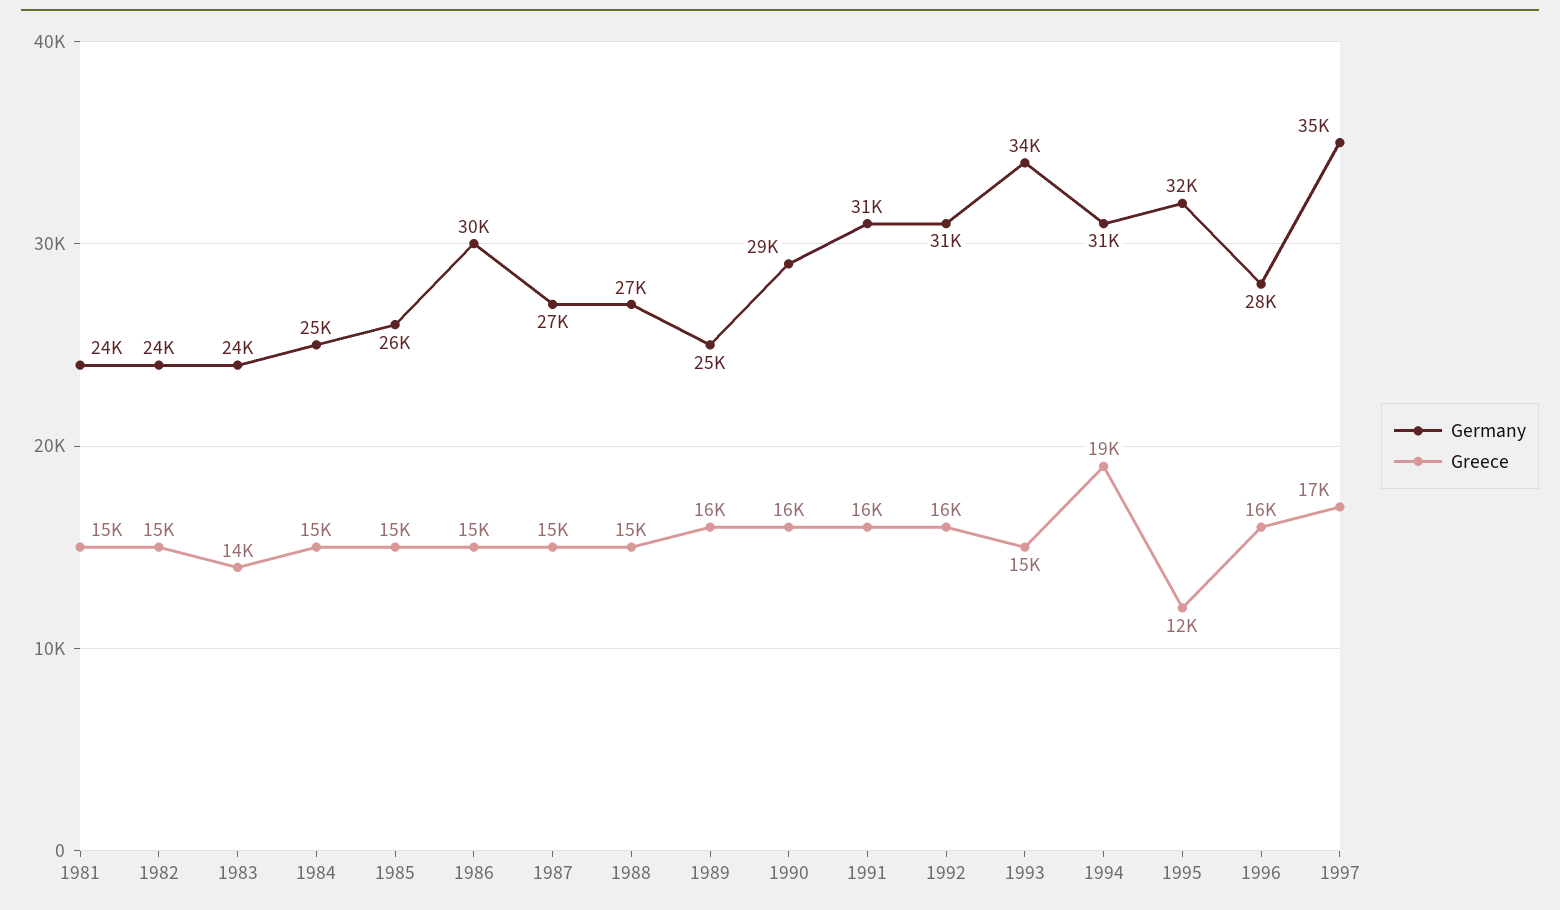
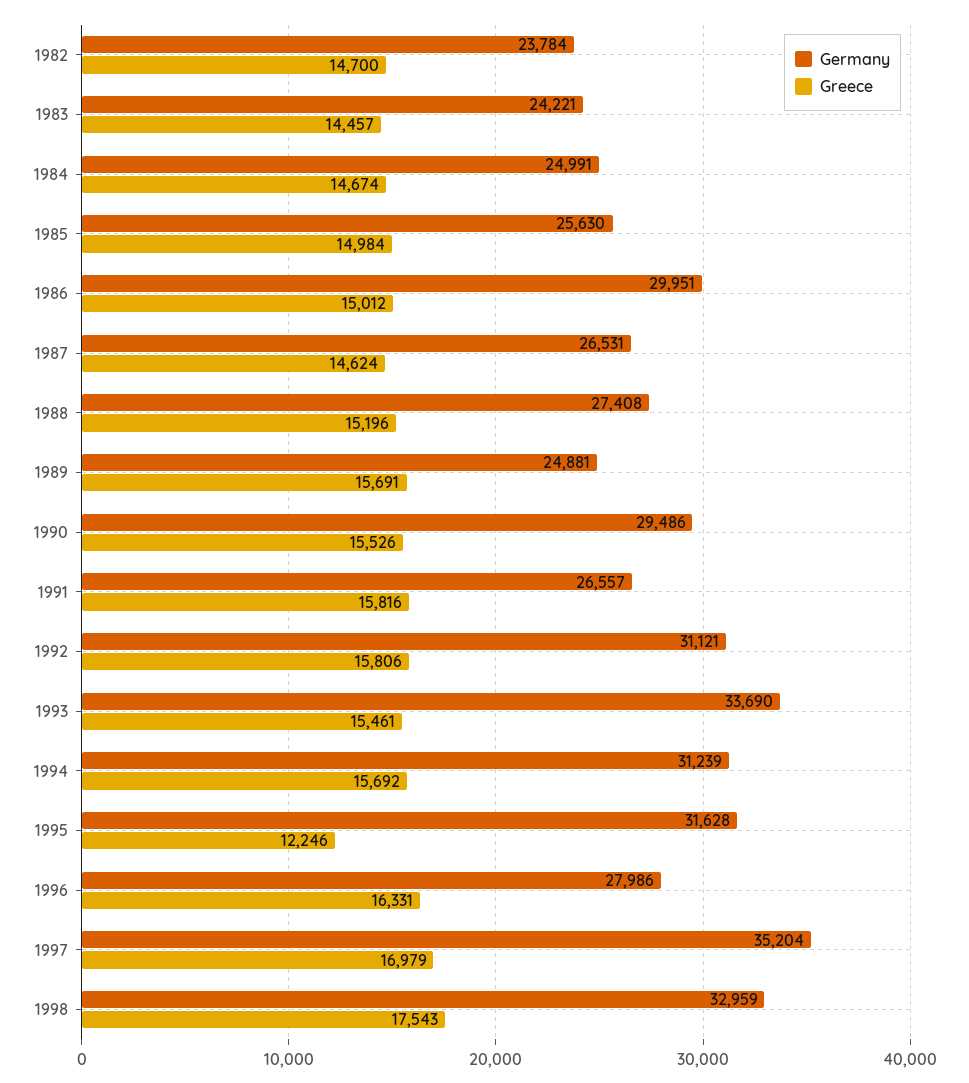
Germany, 1981: 24000 -> none
Greece, 1981: 15000 -> none
Germany, 1991: 31000 -> 26557
Greece, 1994: 19000 -> 15692
Germany, 1998: none -> 32959
Greece, 1998: none -> 17543

